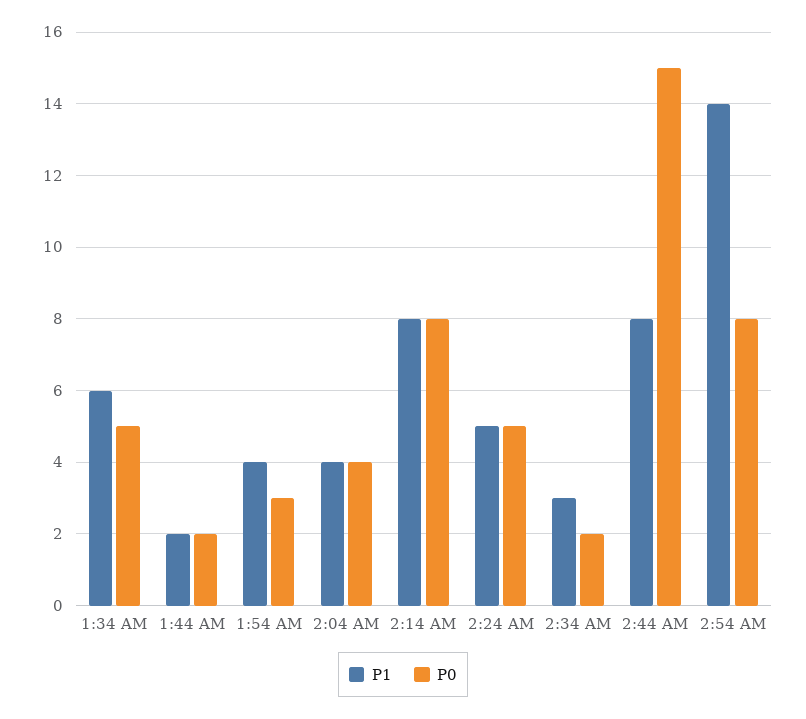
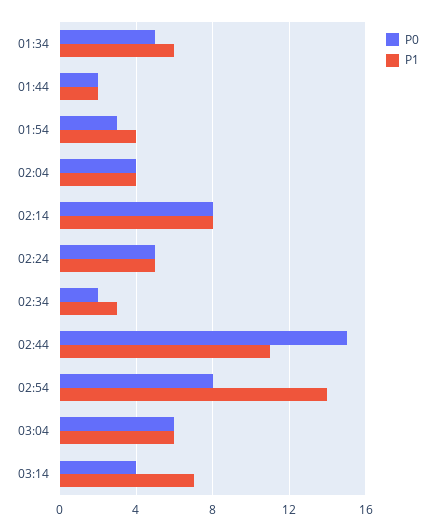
P1, 2:44 AM: 8 -> 11
P0, 03:04: none -> 6
P1, 03:04: none -> 6
P0, 03:14: none -> 4
P1, 03:14: none -> 7

